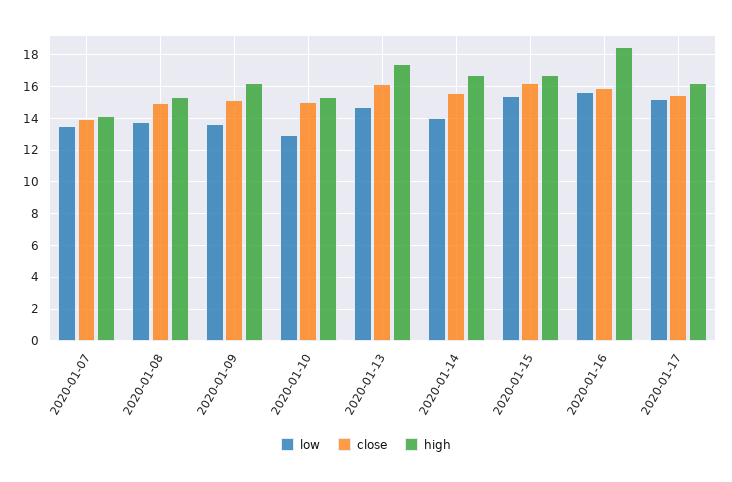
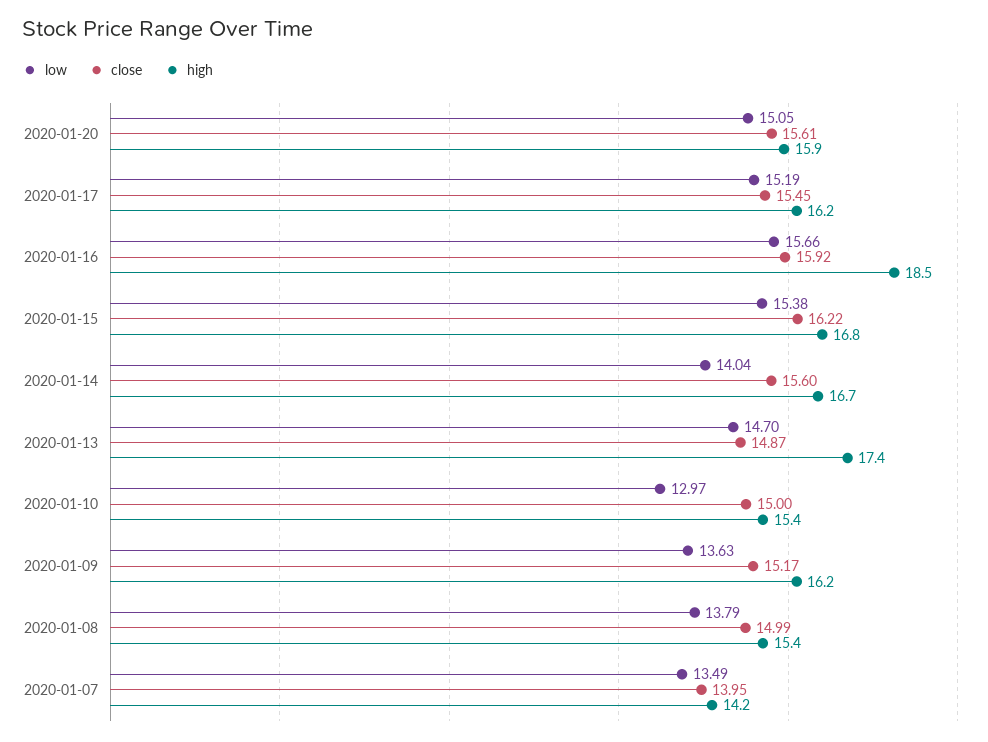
close, 2020-01-13: 16 -> 14.87
low, 2020-01-20: none -> 15.05
close, 2020-01-20: none -> 15.61
high, 2020-01-20: none -> 15.9

